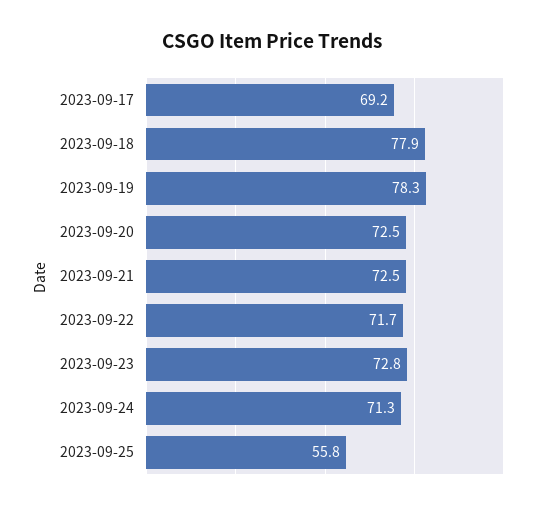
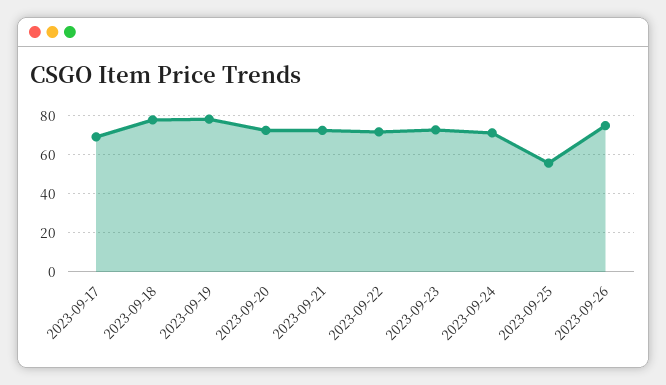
2023-09-26: none -> 75

